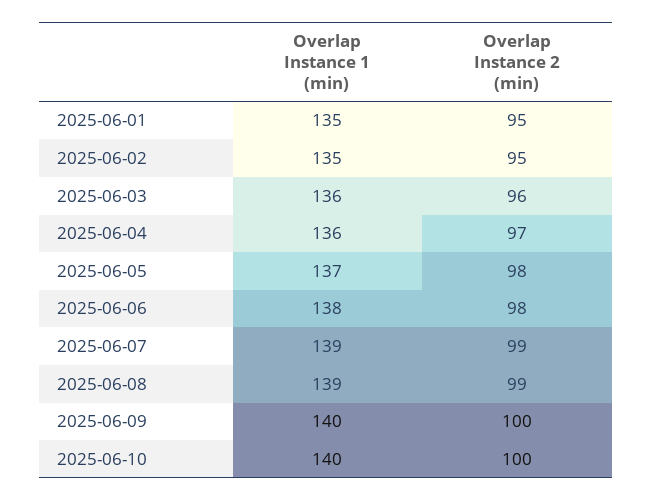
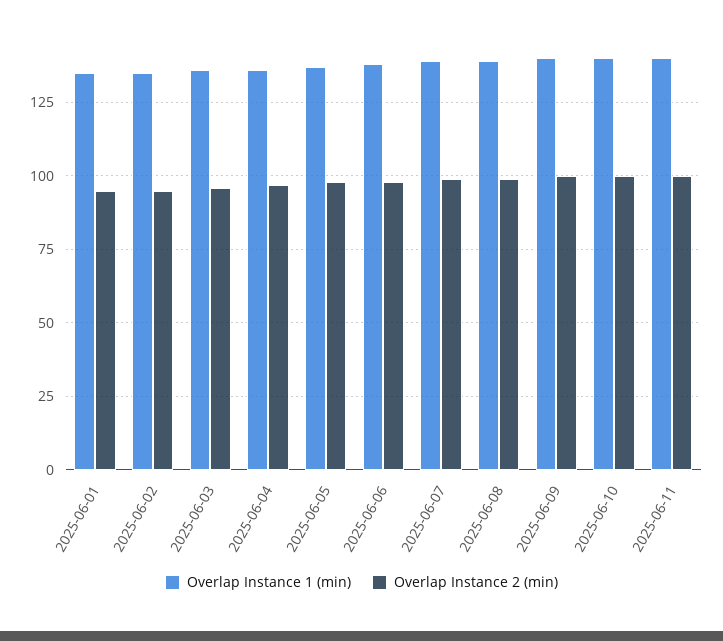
Overlap Instance 1 (min), 2025-06-11: none -> 140
Overlap Instance 2 (min), 2025-06-11: none -> 100

